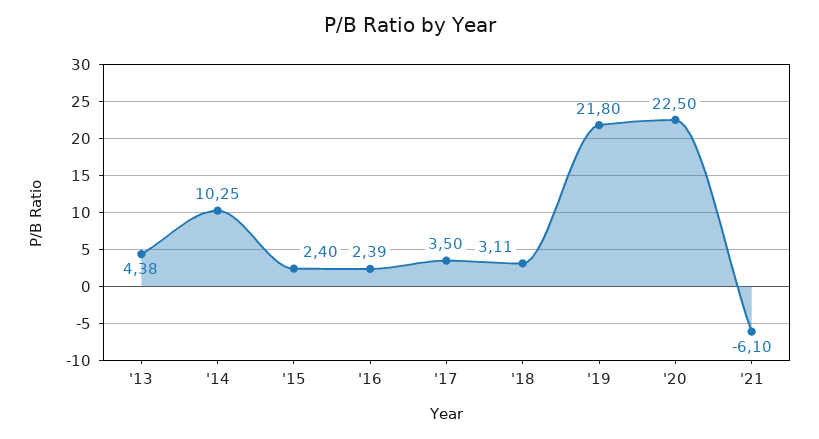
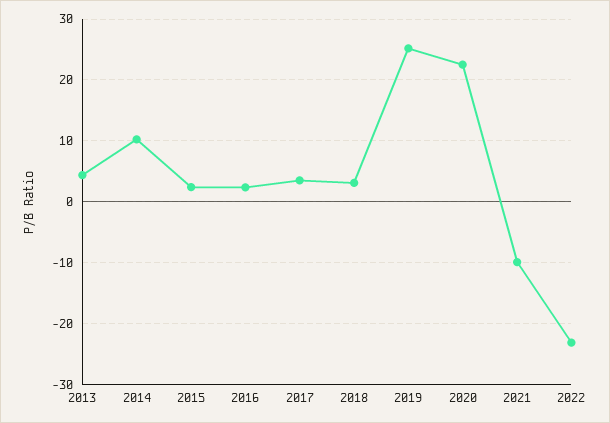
'19: 21.8 -> 25
'21: -6.1 -> -10
2022: none -> -23

